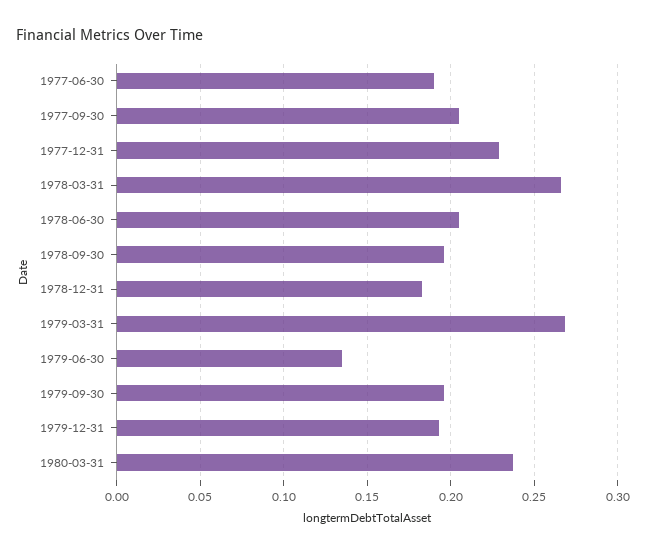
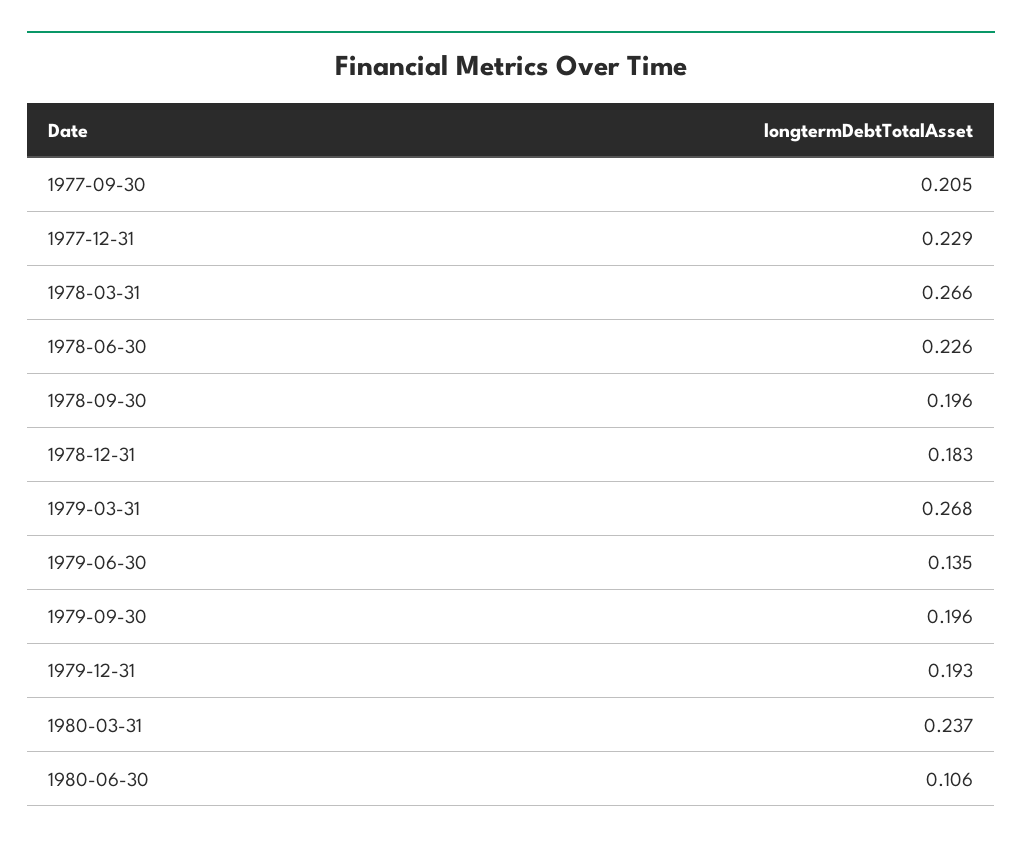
1977-06-30: 0.19 -> none
1978-06-30: 0.205 -> 0.226
1980-06-30: none -> 0.106

